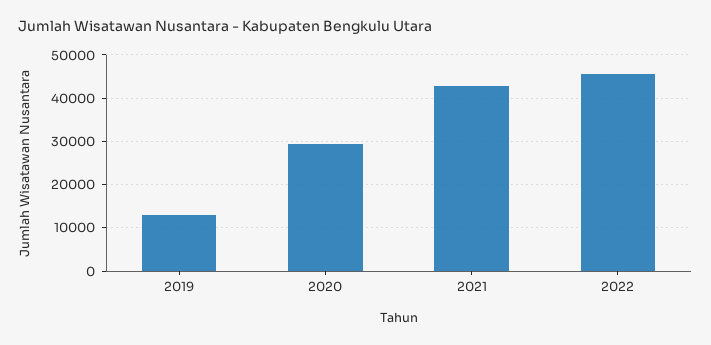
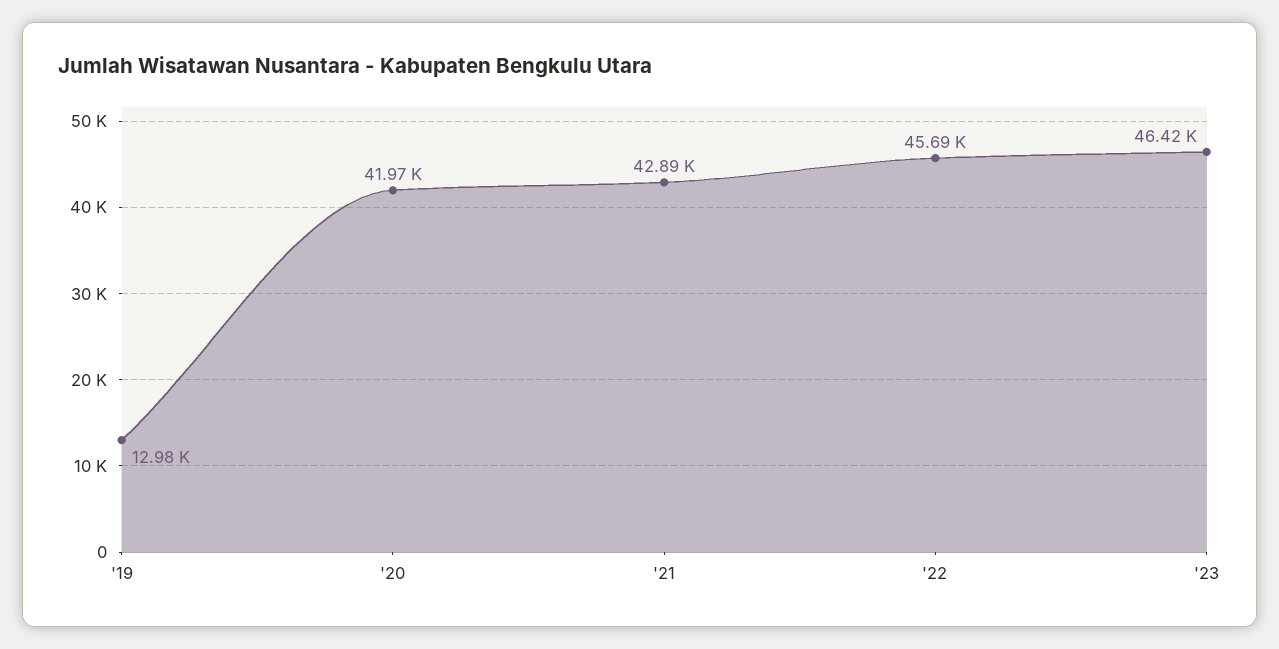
2020: 30000 -> 41970
'23: none -> 46420

